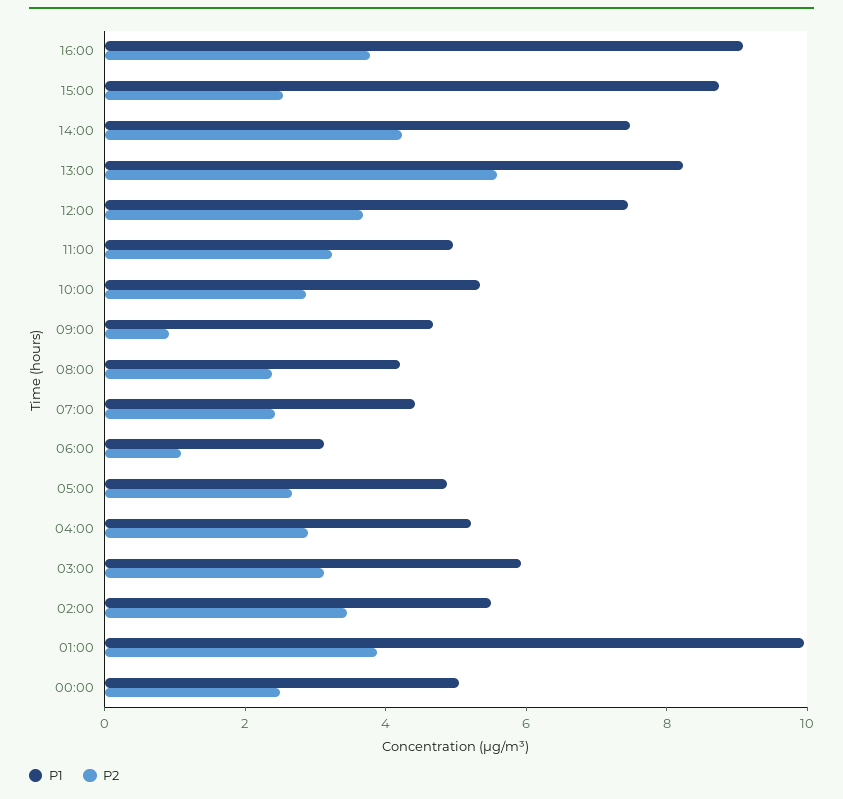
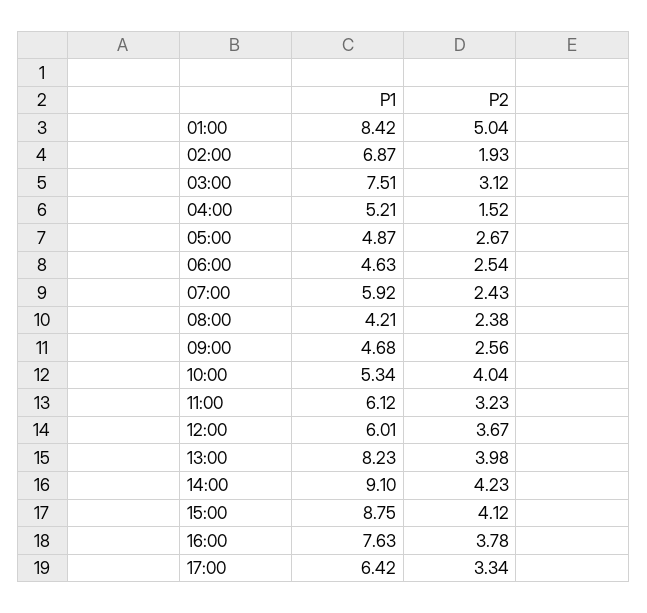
P1, 16:00: 9 -> 7.63
P2, 15:00: 2.5 -> 4.12
P1, 14:00: 7.5 -> 9.1
P2, 13:00: 5.5 -> 3.98
P1, 12:00: 7.5 -> 6.01
P1, 11:00: 5 -> 6.12
P2, 10:00: 3 -> 4.04
P2, 09:00: 1 -> 2.56
P1, 07:00: 4.5 -> 5.92
P1, 06:00: 3 -> 4.63
P2, 06:00: 1 -> 2.54
P2, 04:00: 3 -> 1.52
P1, 03:00: 6 -> 7.51
P1, 02:00: 5.5 -> 6.87
P2, 02:00: 3.5 -> 1.93
P1, 01:00: 10 -> 8.42
P2, 01:00: 4 -> 5.04
P1, 00:00: 5 -> none
P2, 00:00: 2.5 -> none
P1, 17:00: none -> 6.42
P2, 17:00: none -> 3.34

